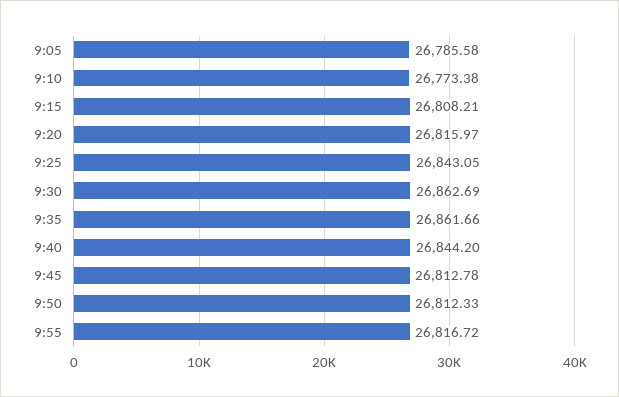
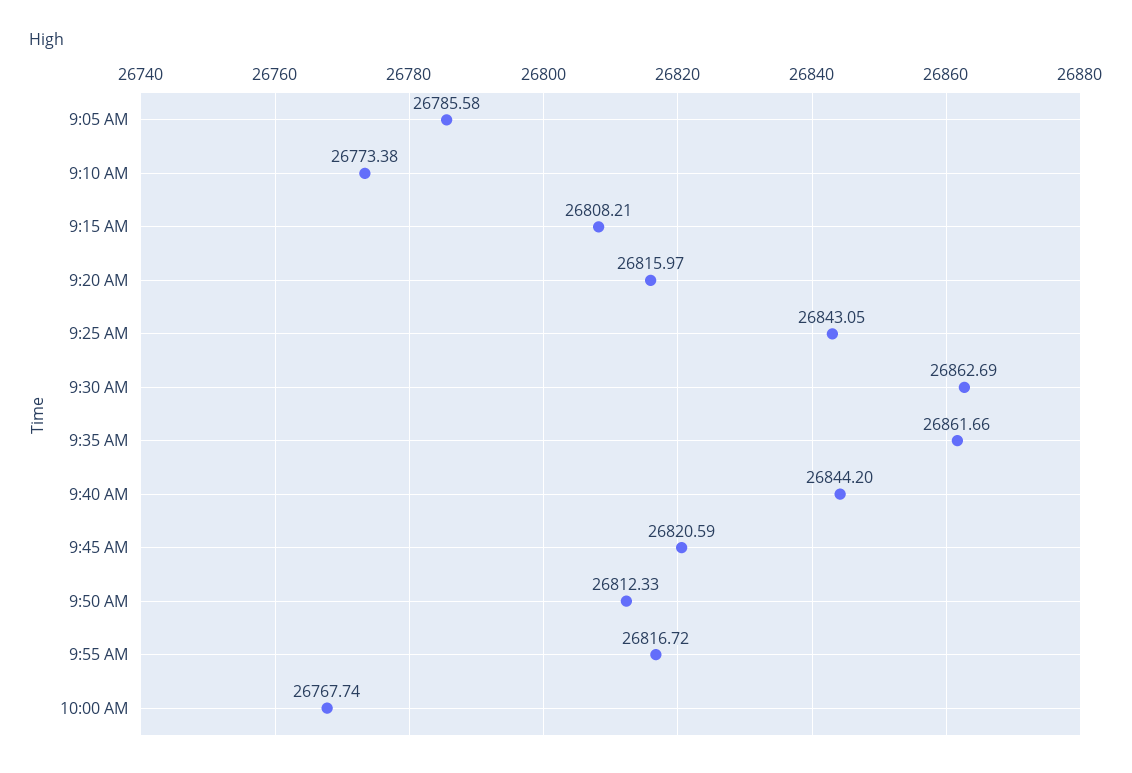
9:45: 26812.78 -> 26820.59
10:00 AM: none -> 26767.74

